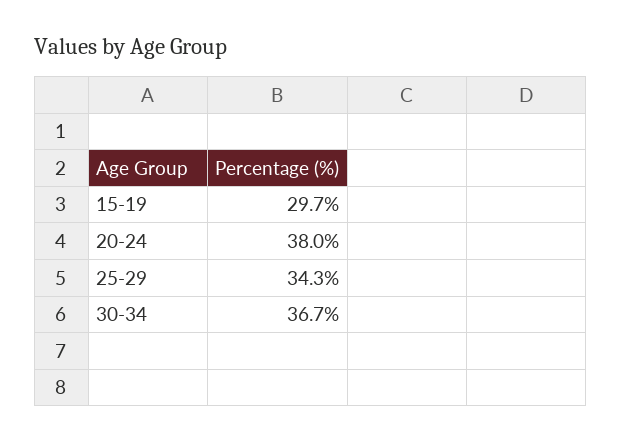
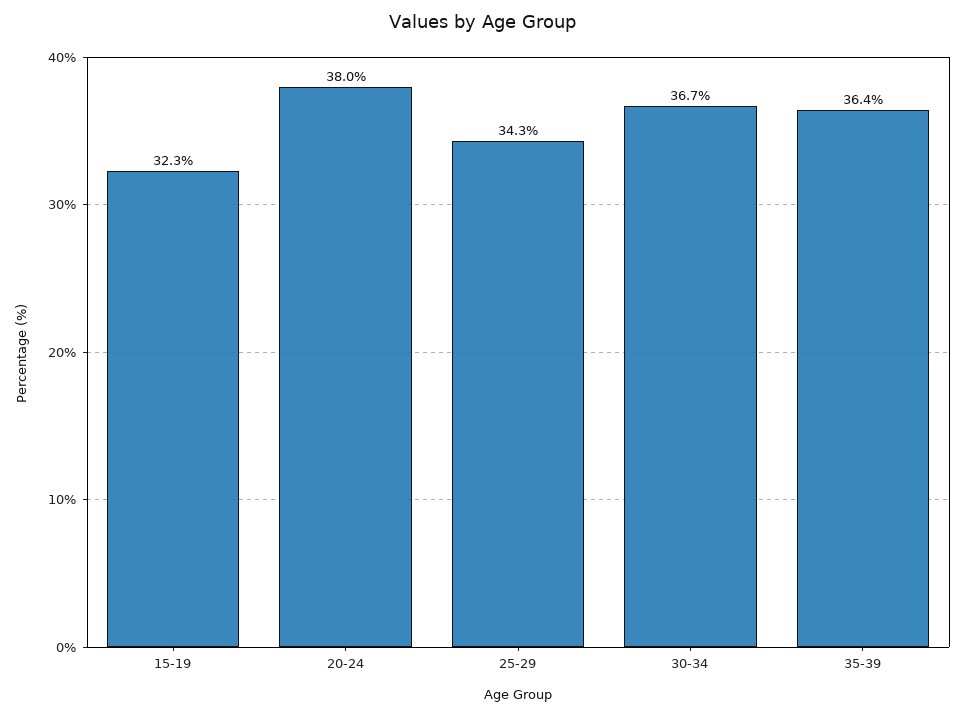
15-19: 29.7 -> 32.3
35-39: none -> 36.4

